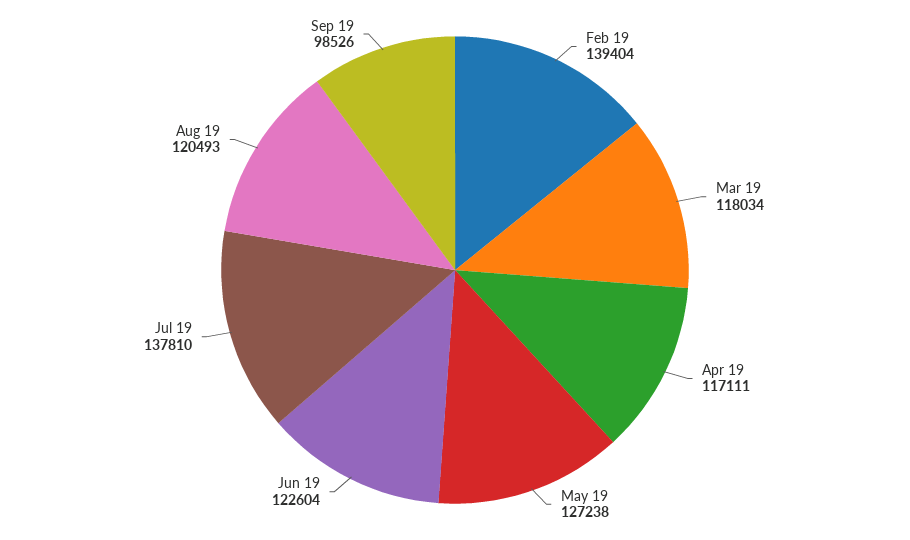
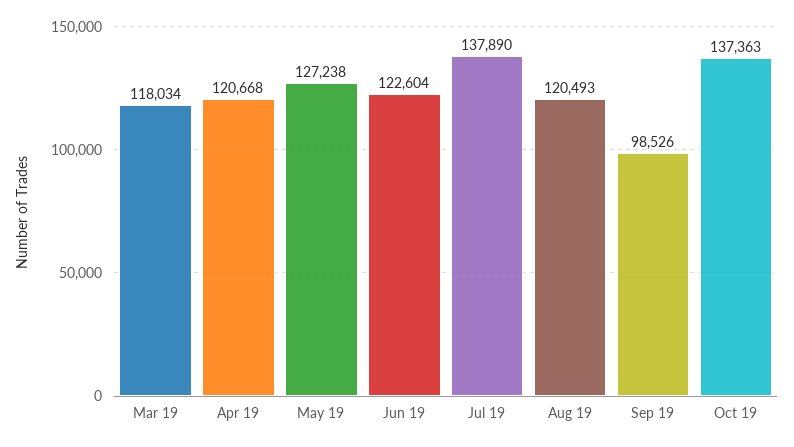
Feb 19: 139404 -> none
Apr 19: 117111 -> 120668
Jul 19: 137810 -> 137890
Oct 19: none -> 137363

